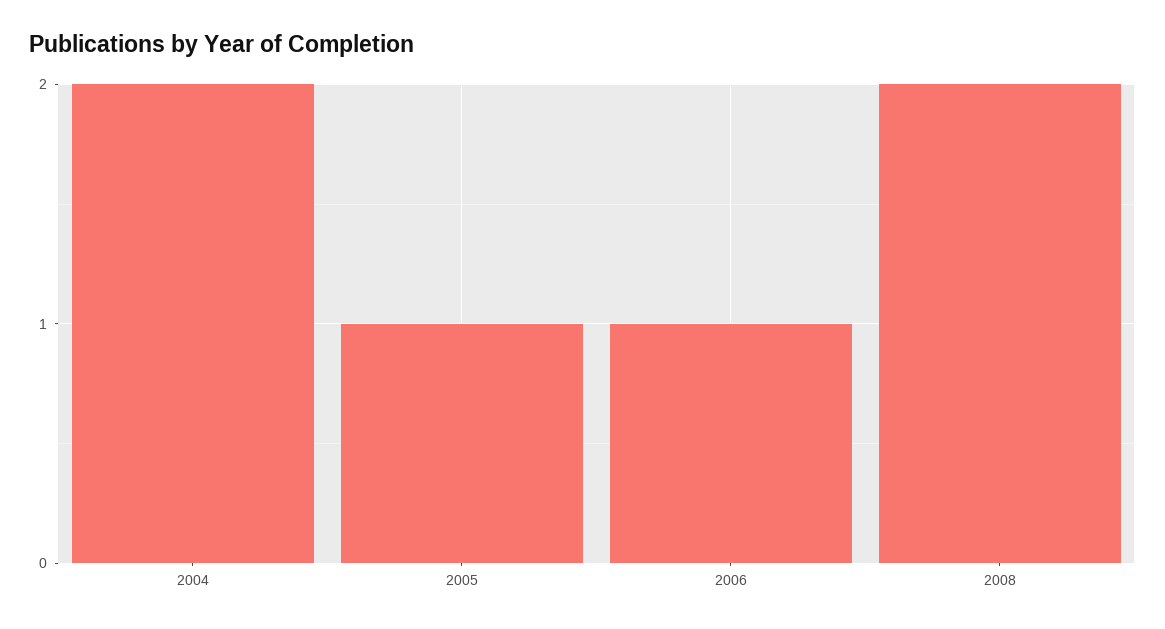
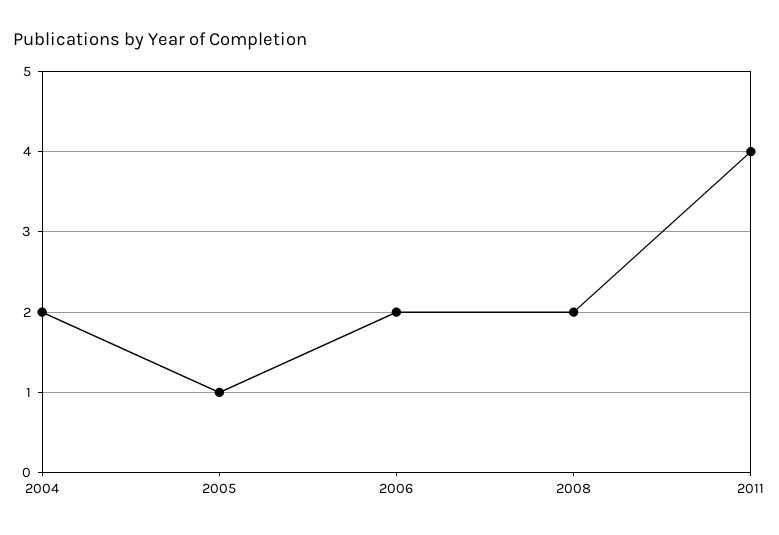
2006: 1 -> 2
2011: none -> 4

